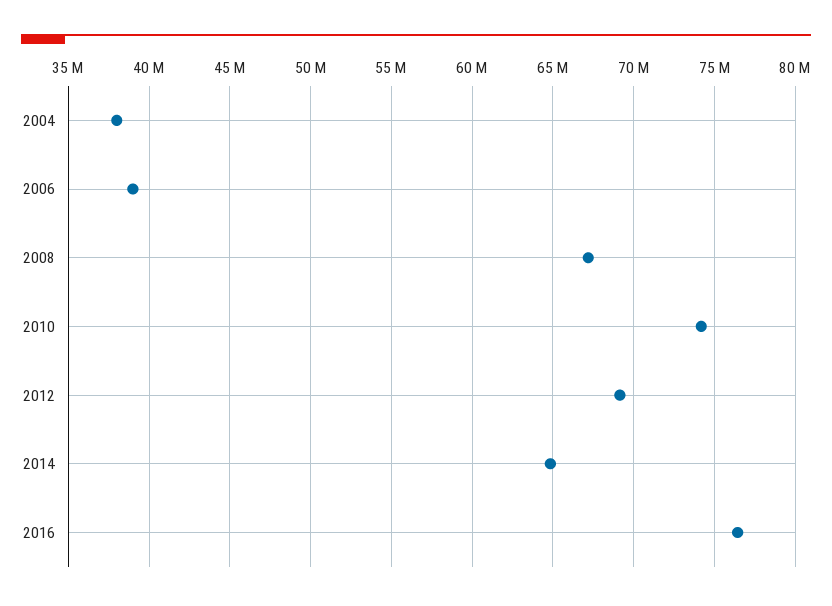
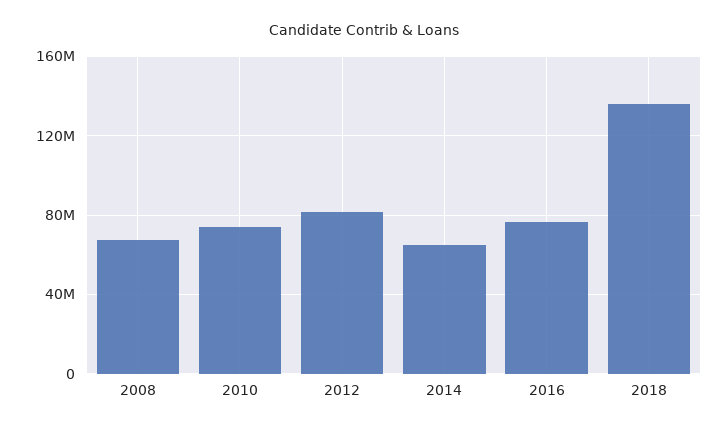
2004: 38000000 -> none
2006: 39000000 -> none
2012: 69000000 -> 80000000
2018: none -> 135000000

